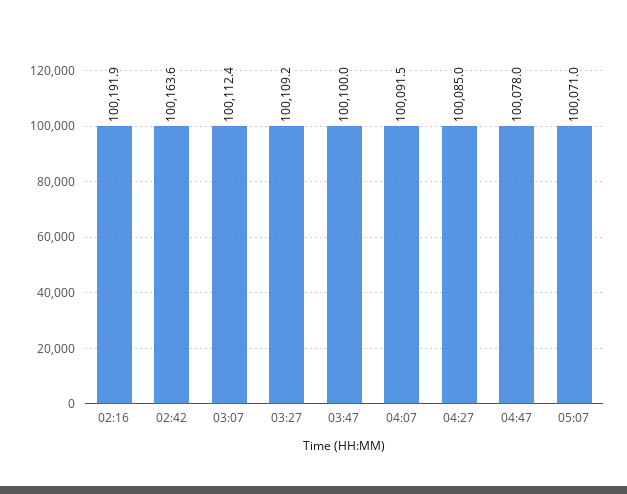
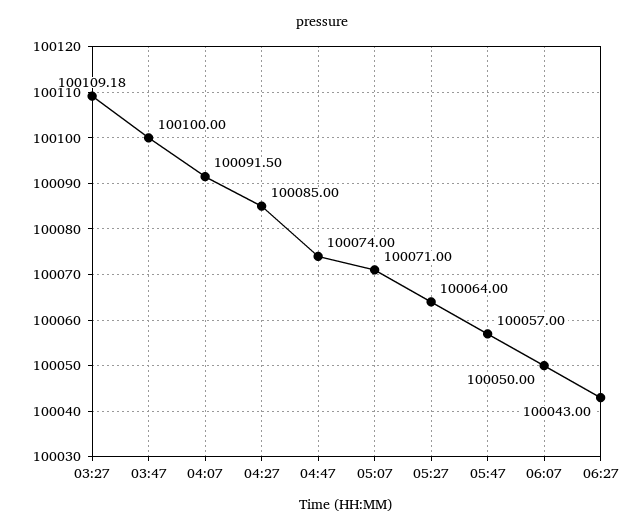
02:16: 100191.9 -> none
02:42: 100163.6 -> none
03:07: 100112.4 -> none
04:47: 100078 -> 100074
05:27: none -> 100064
05:47: none -> 100057
06:07: none -> 100050
06:27: none -> 100043

